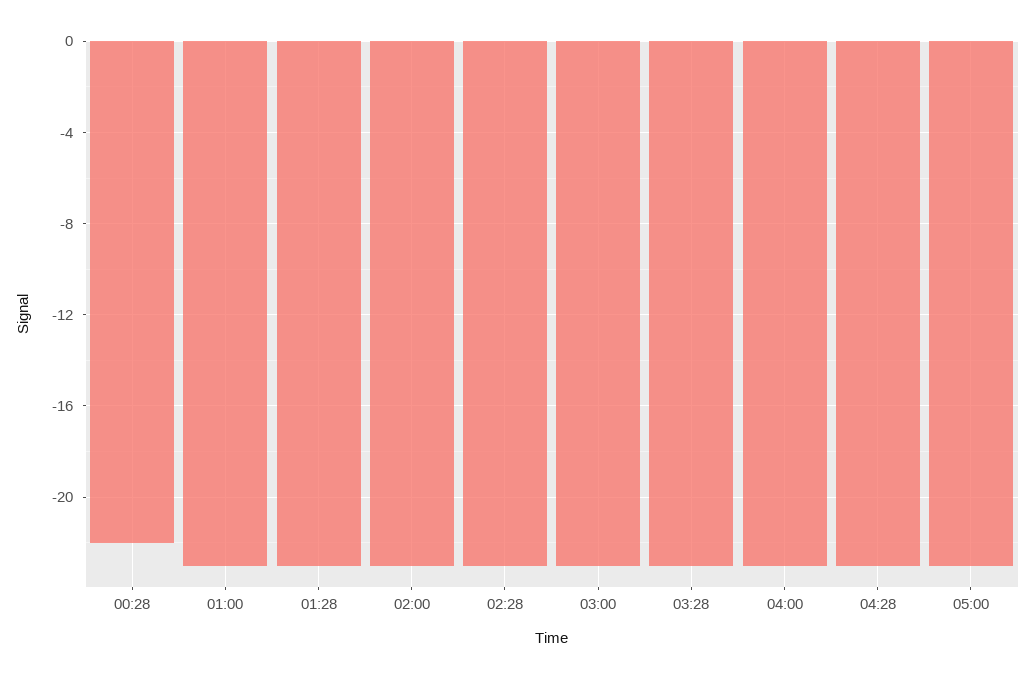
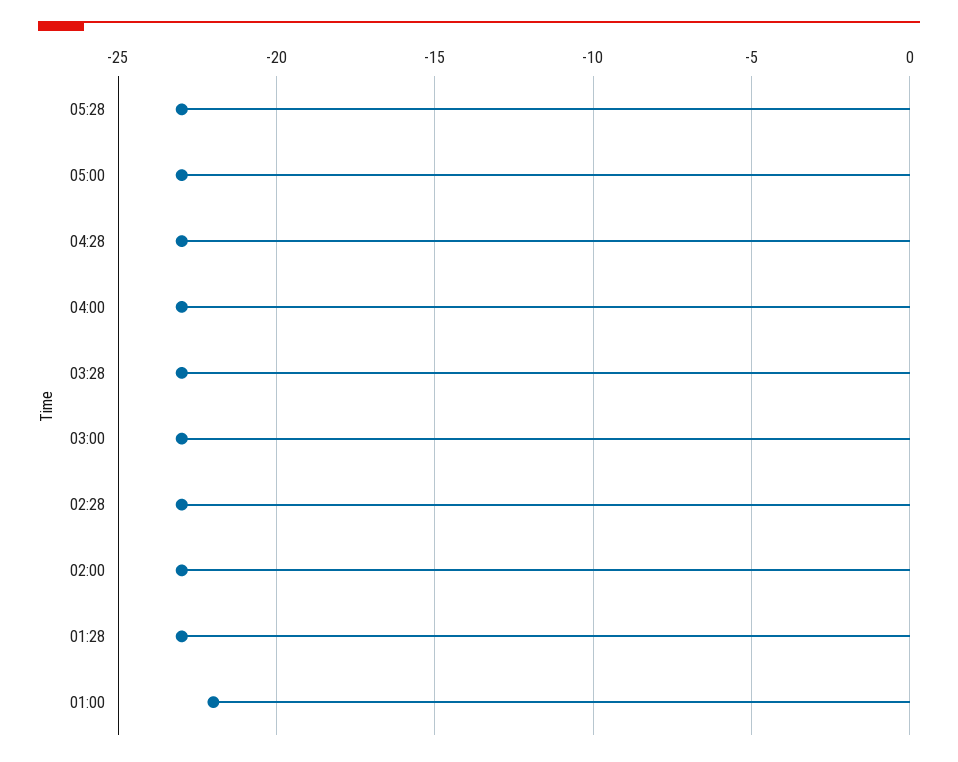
00:28: -22 -> none
01:00: -23 -> -22
05:28: none -> -23

